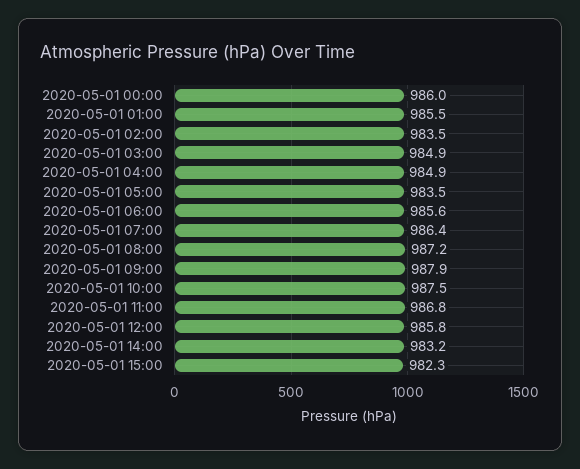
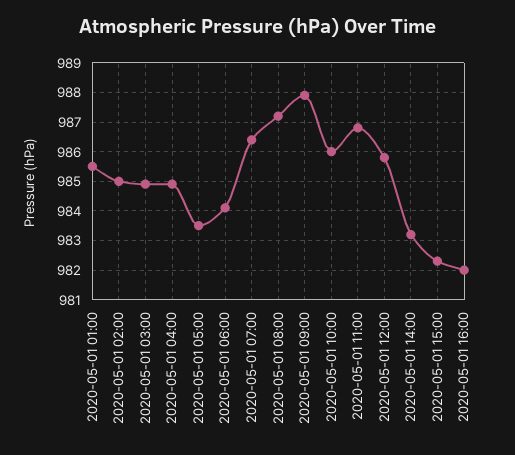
2020-05-01 00:00: 986 -> none
2020-05-01 02:00: 983.5 -> 985
2020-05-01 06:00: 985.6 -> 984
2020-05-01 10:00: 987.5 -> 986
2020-05-01 16:00: none -> 982

